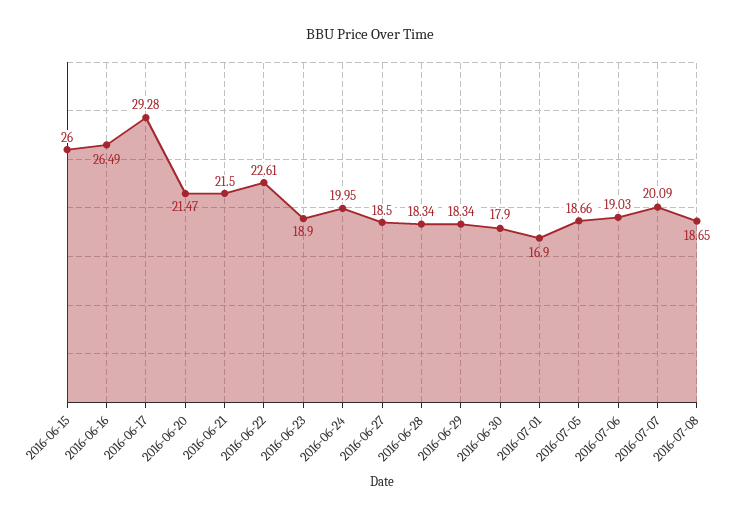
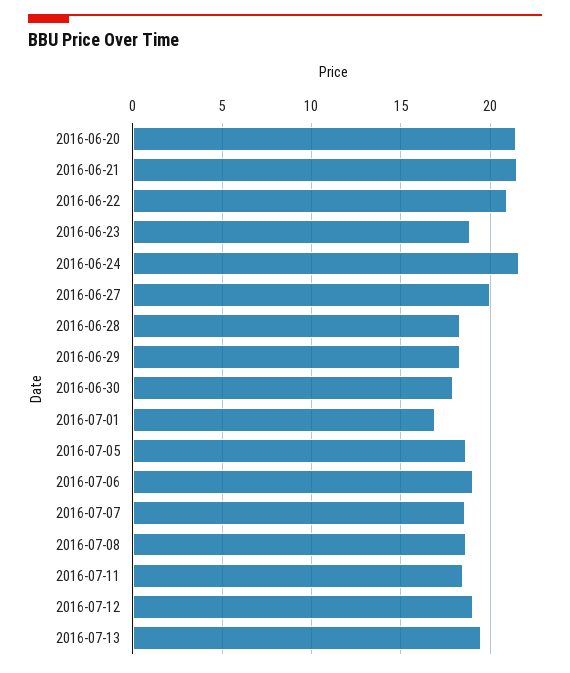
2016-06-15: 26 -> none
2016-06-16: 26.49 -> none
2016-06-17: 29.28 -> none
2016-06-22: 22.61 -> 21
2016-06-24: 19.95 -> 21.5
2016-06-27: 18.5 -> 20
2016-07-07: 20.09 -> 18.5
2016-07-11: none -> 18.5
2016-07-12: none -> 19
2016-07-13: none -> 19.5

